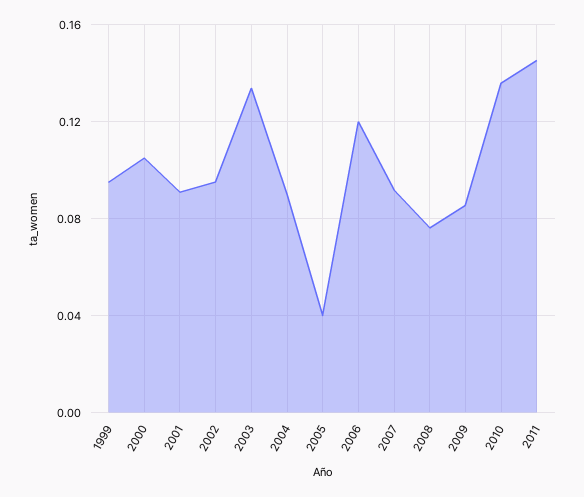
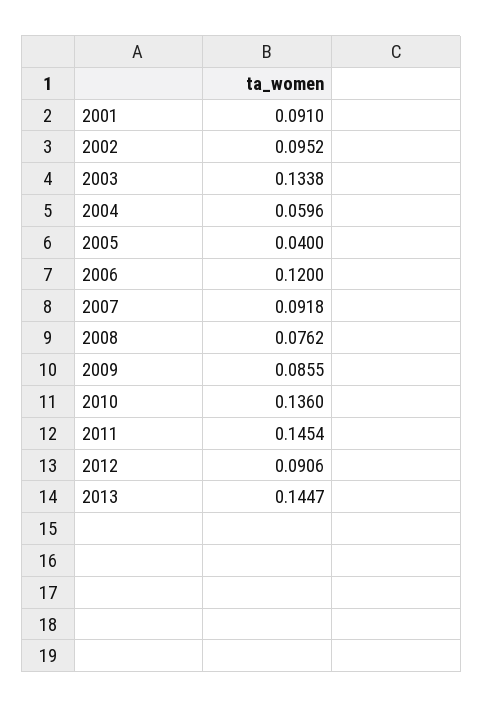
1999: 0.095 -> none
2000: 0.105 -> none
2004: 0.09 -> 0.0596
2012: none -> 0.0906
2013: none -> 0.1447

